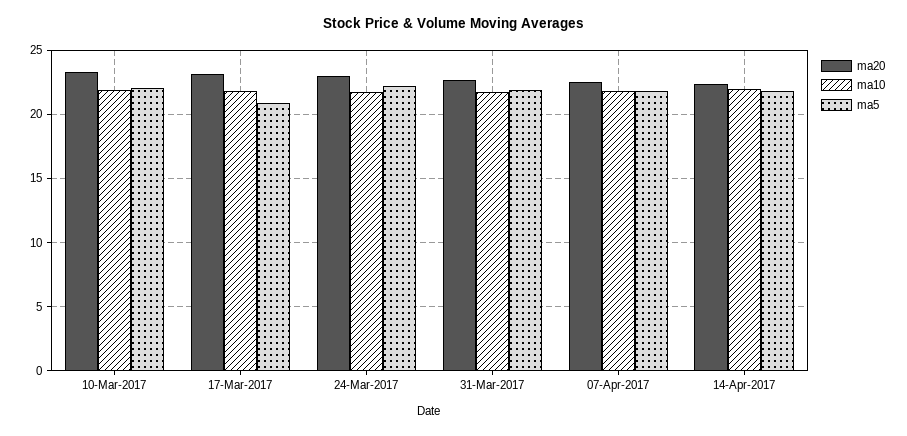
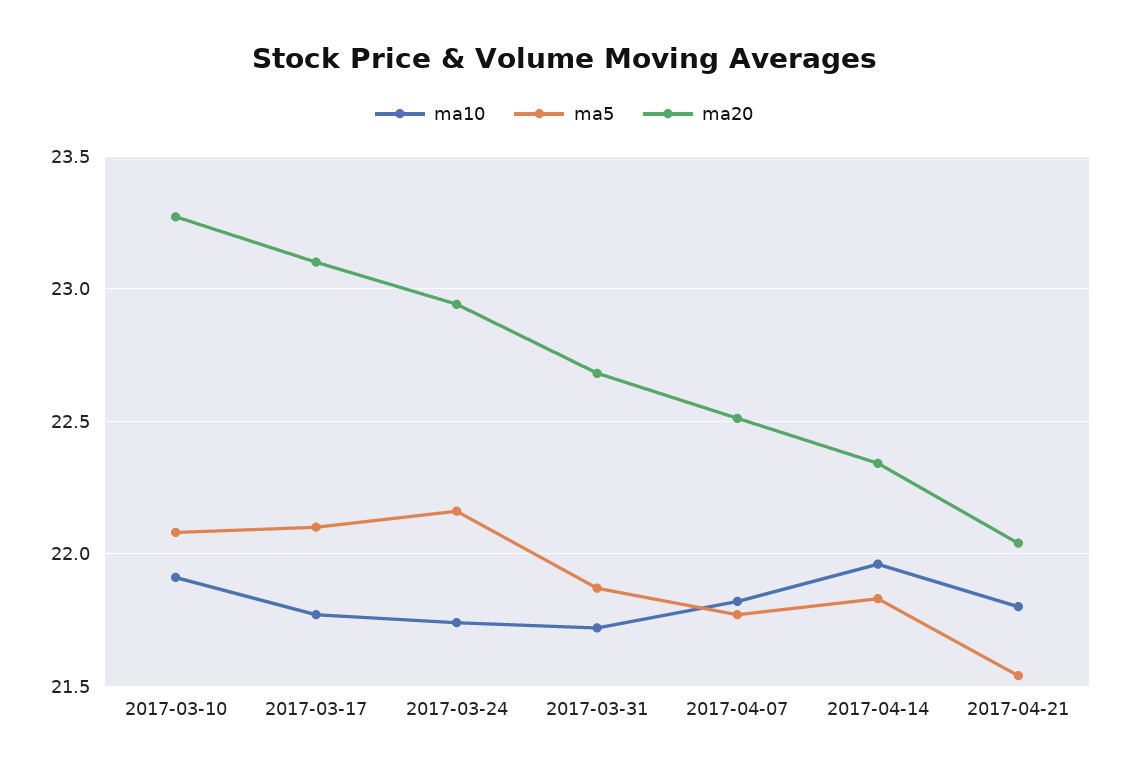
ma5, 17-Mar-2017: 21 -> 22.1
ma10, 2017-04-21: none -> 21.8
ma5, 2017-04-21: none -> 21.55
ma20, 2017-04-21: none -> 22.05

